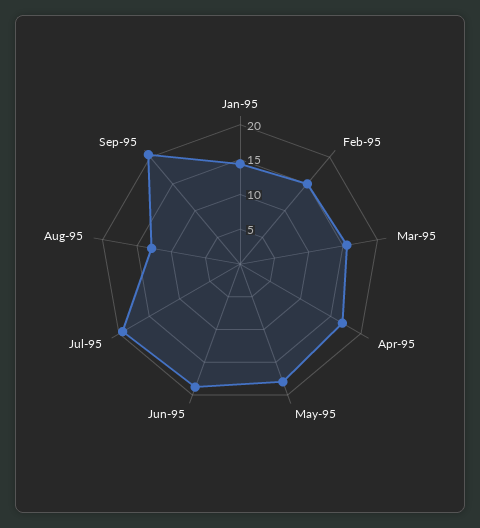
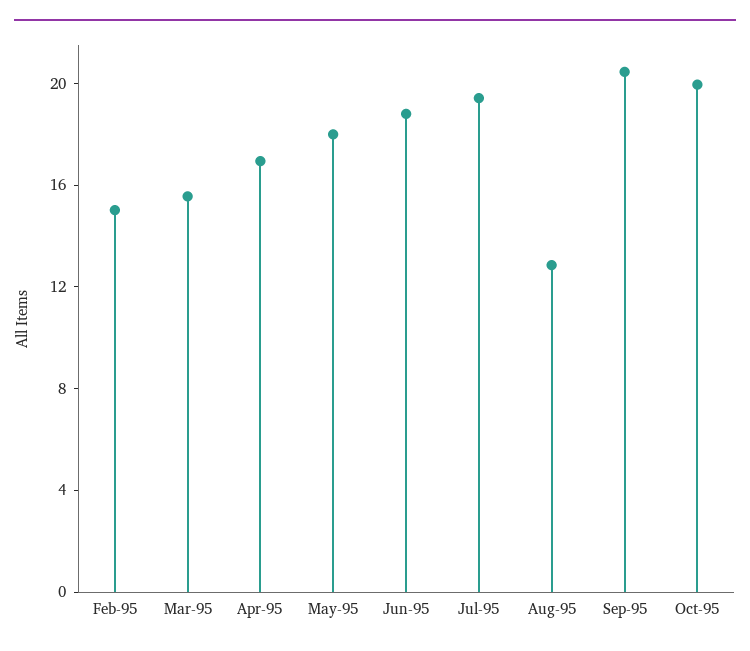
Jan-95: 15 -> none
Oct-95: none -> 20

